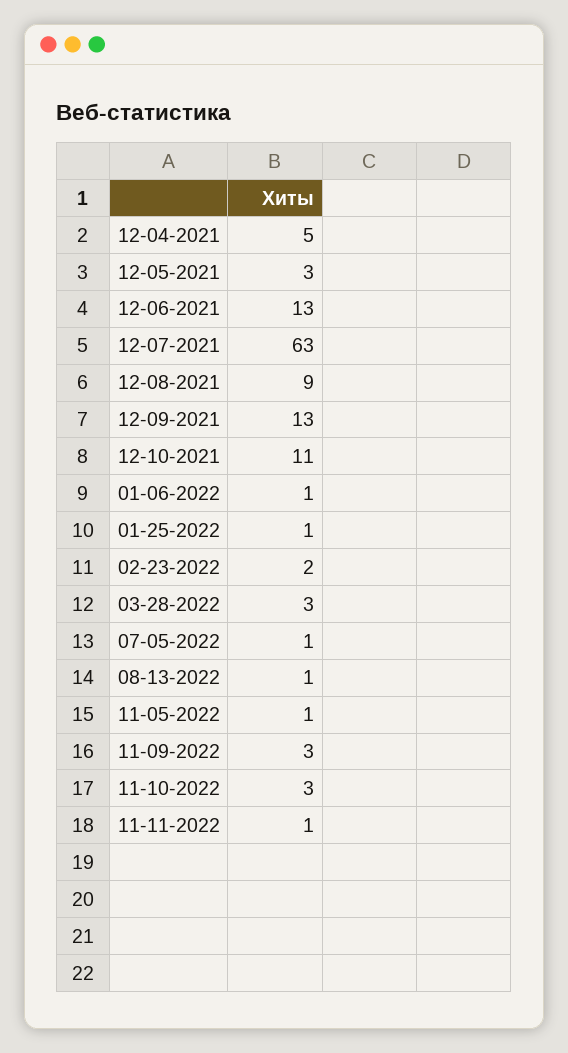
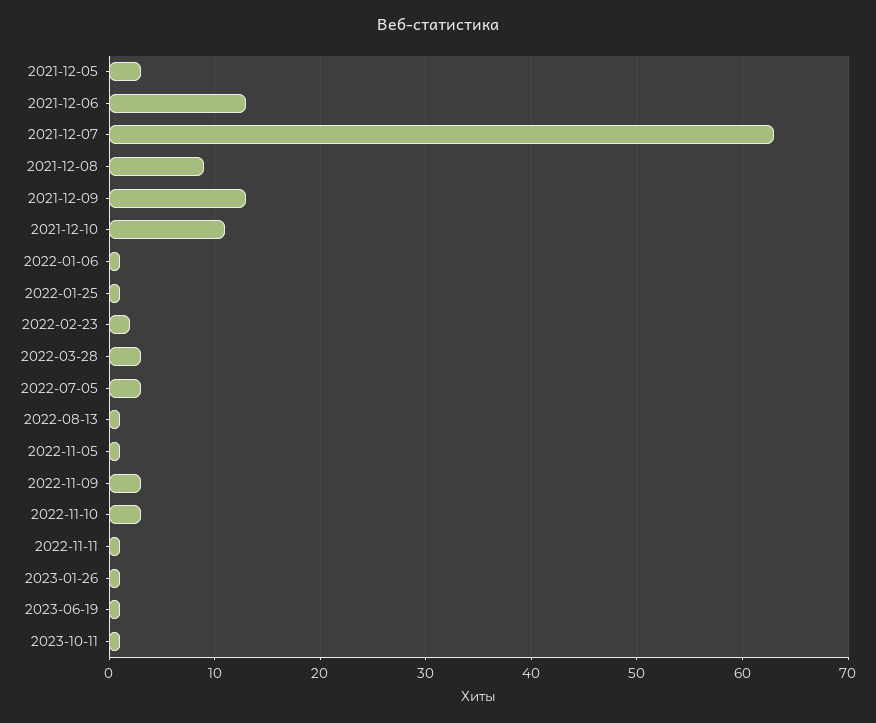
12-04-2021: 5 -> none
07-05-2022: 1 -> 3
2023-01-26: none -> 1
2023-06-19: none -> 1
2023-10-11: none -> 1

